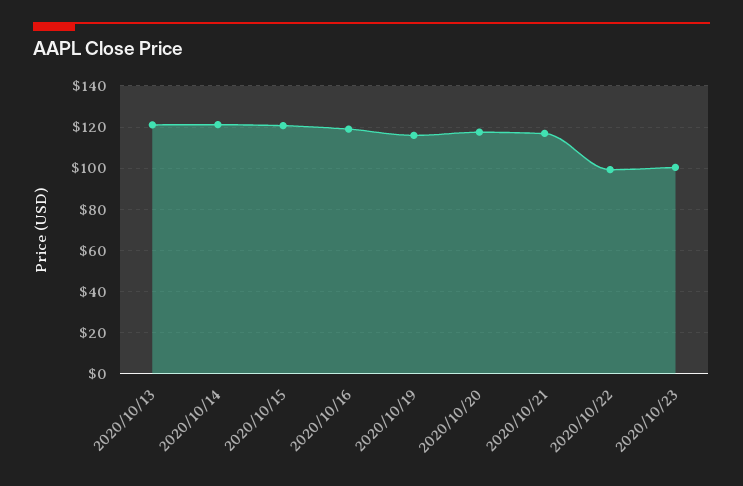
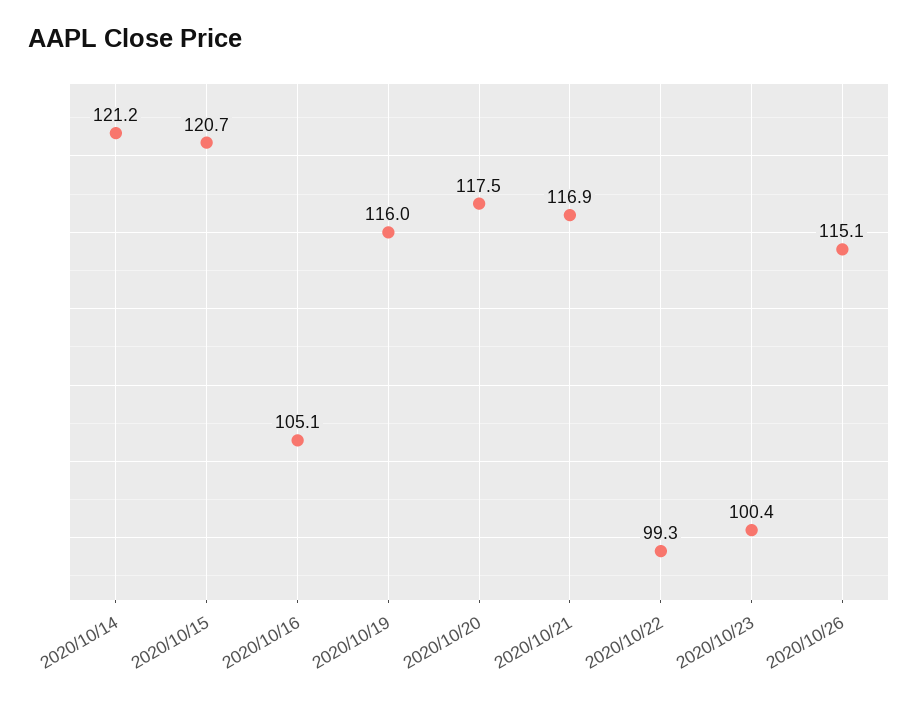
2020/10/13: 120 -> none
2020/10/16: 120 -> 105.1
2020/10/26: none -> 115.1

